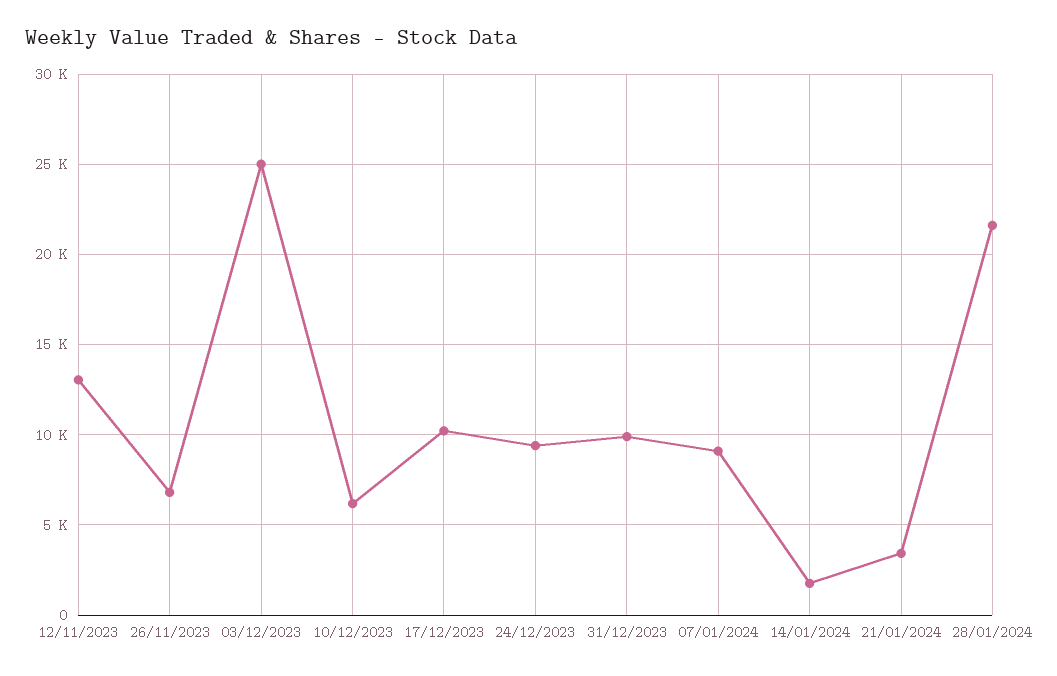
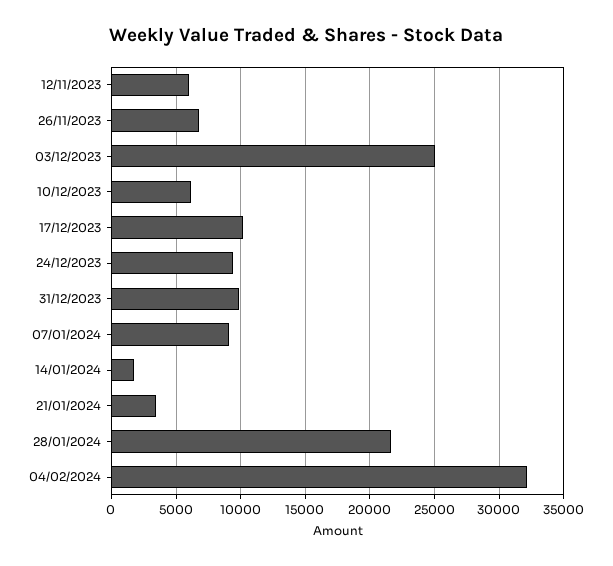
12/11/2023: 13000 -> 6000
04/02/2024: none -> 32000

